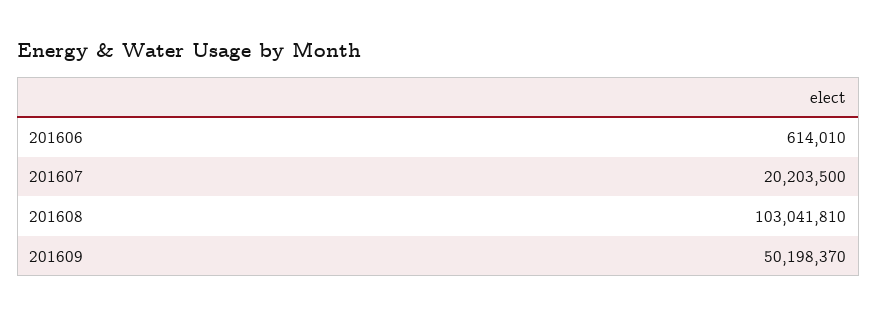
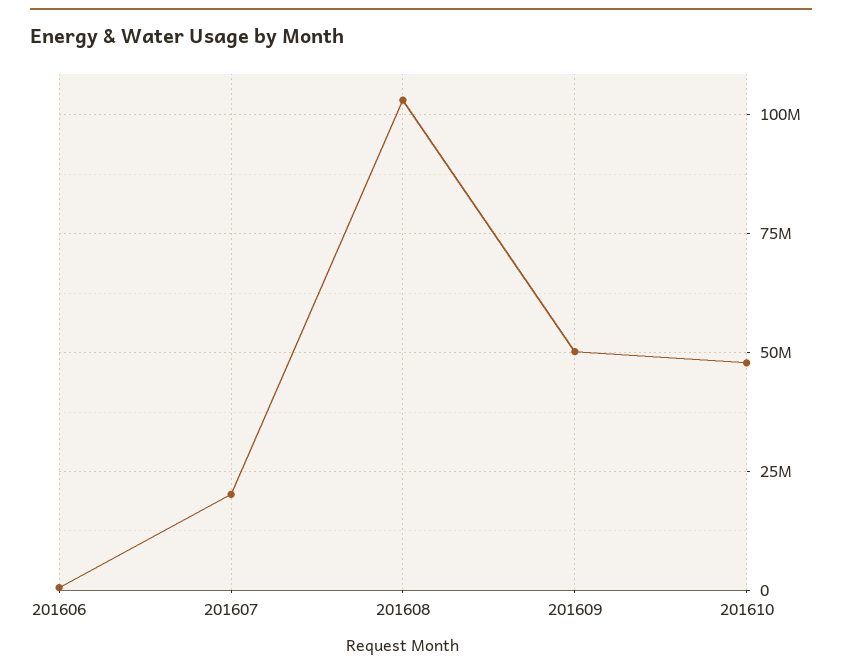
201610: none -> 47500000

